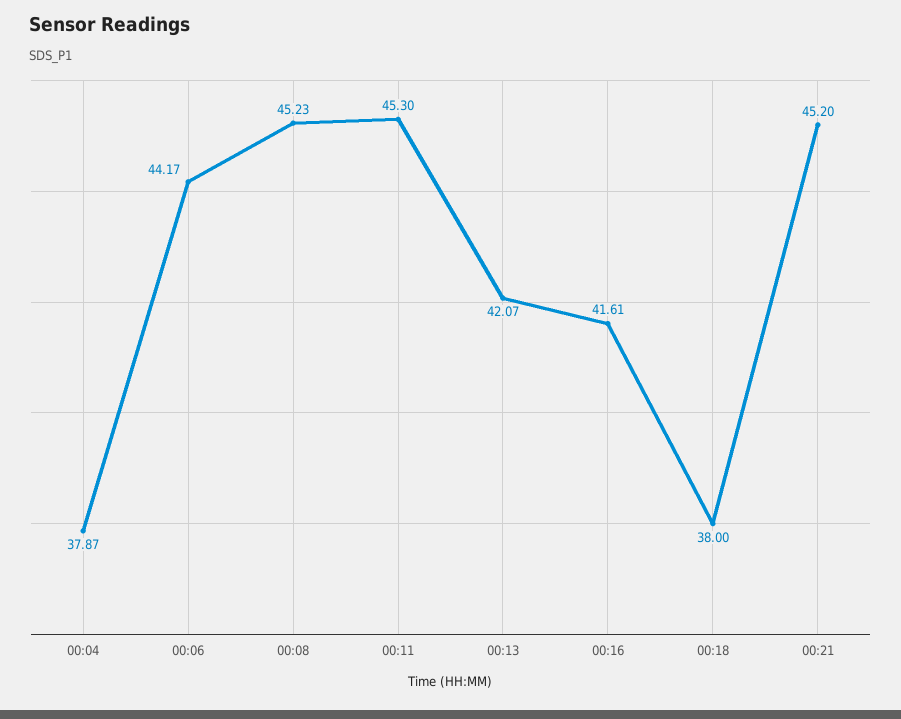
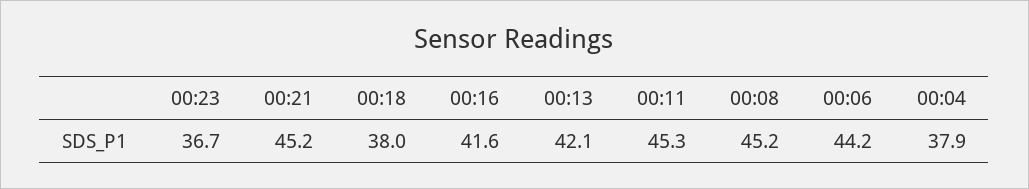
00:23: none -> 36.7

